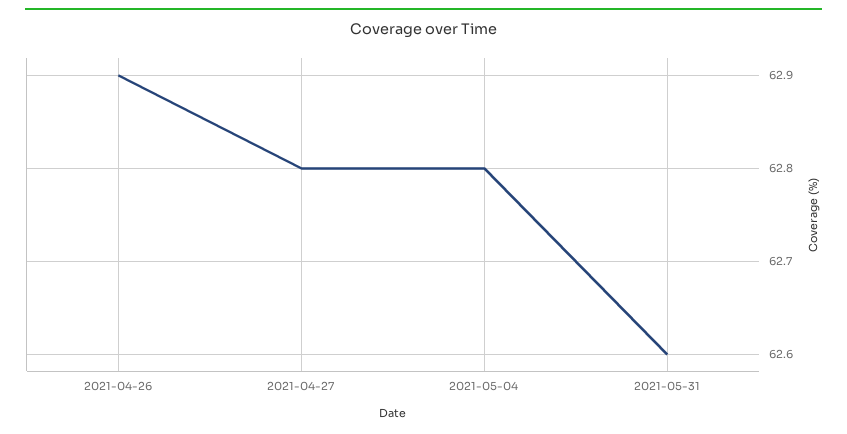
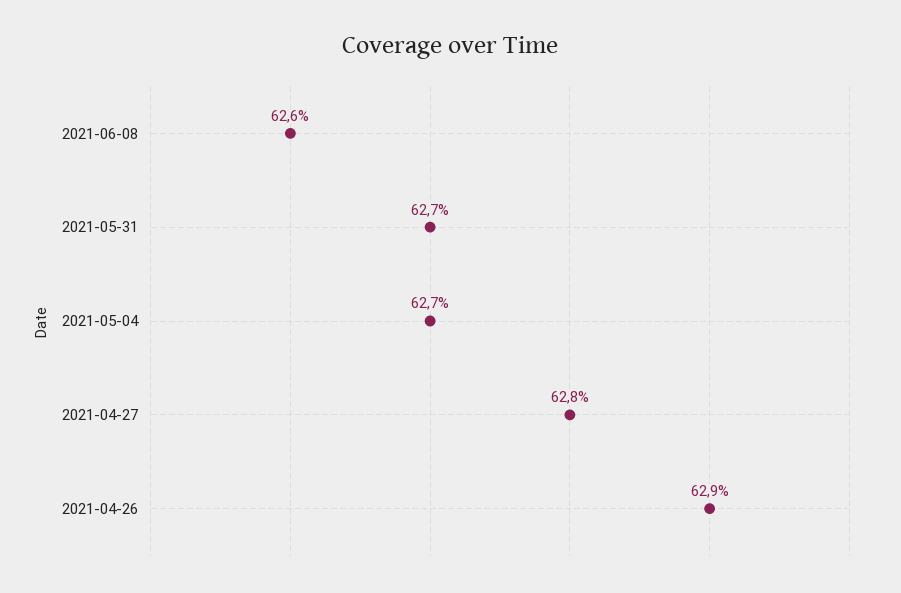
2021-05-04: 62.8 -> 62.7
2021-05-31: 62.6 -> 62.7
2021-06-08: none -> 62.6

